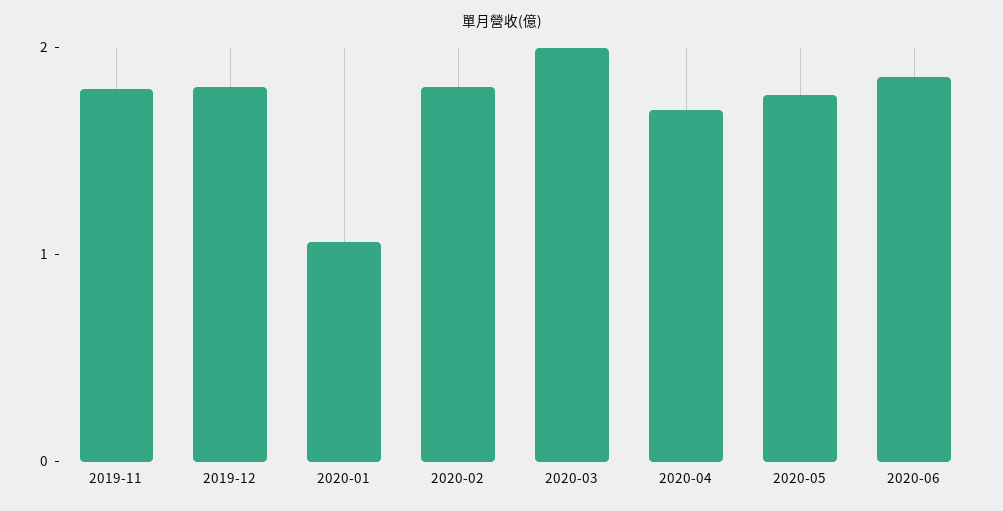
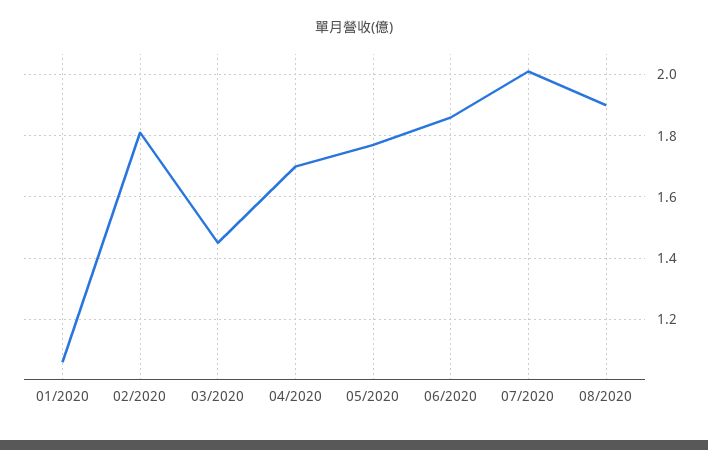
2019-11: 1.8 -> none
2019-12: 1.8 -> none
2020-03: 2 -> 1.45
07/2020: none -> 2
08/2020: none -> 1.9

